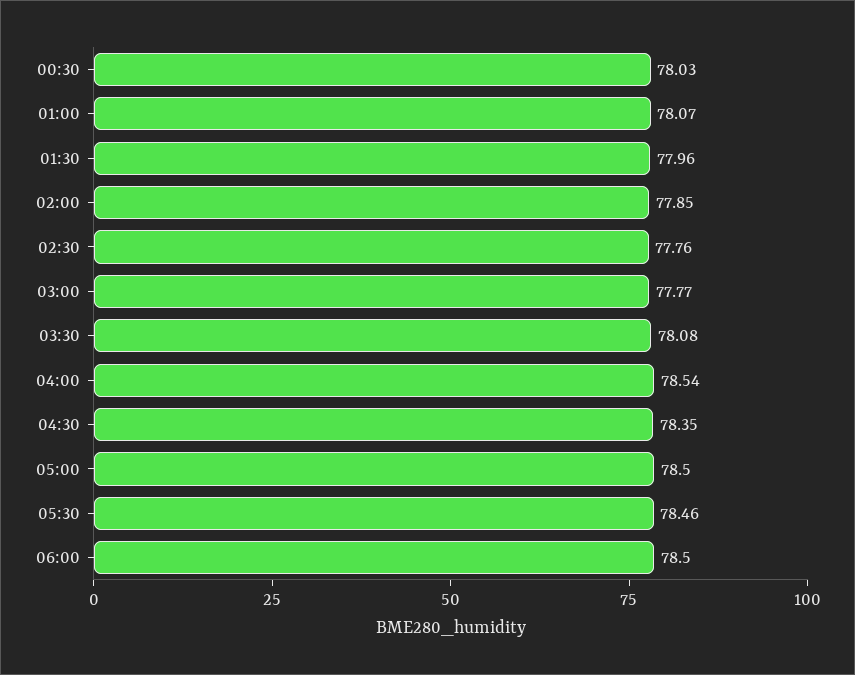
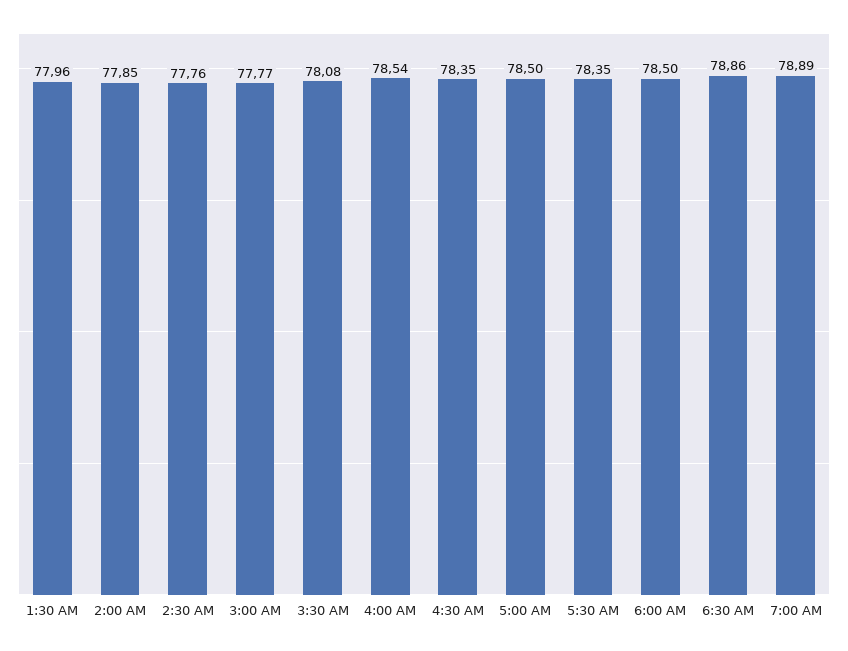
00:30: 78.03 -> none
01:00: 78.07 -> none
05:30: 78.46 -> 78.35
6:30 AM: none -> 78.86
7:00 AM: none -> 78.89

